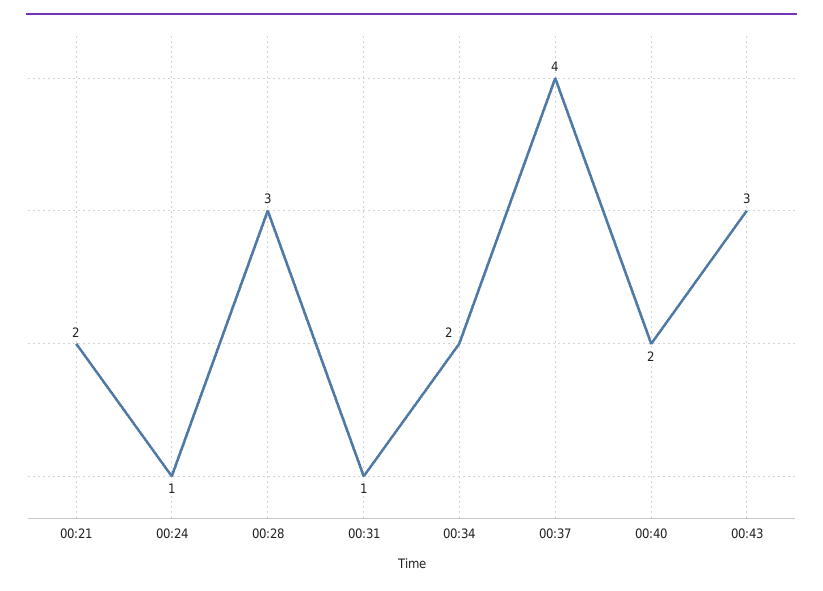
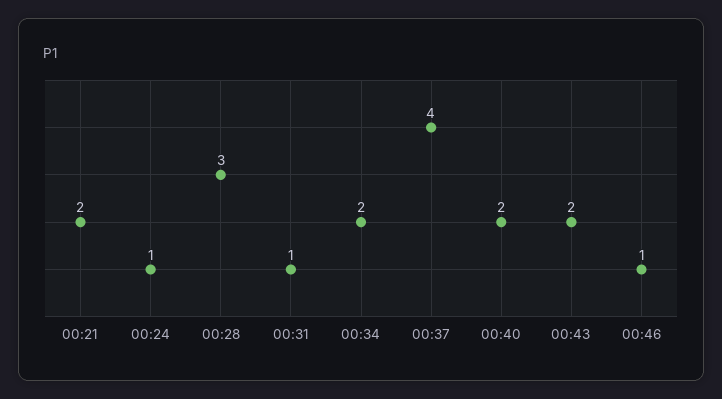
00:43: 3 -> 2
00:46: none -> 1

